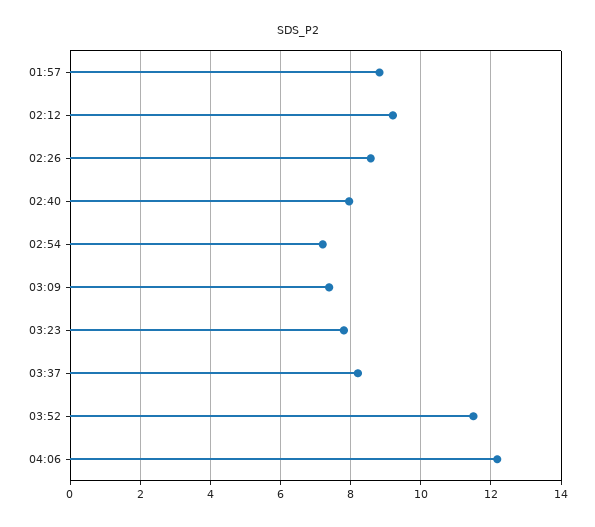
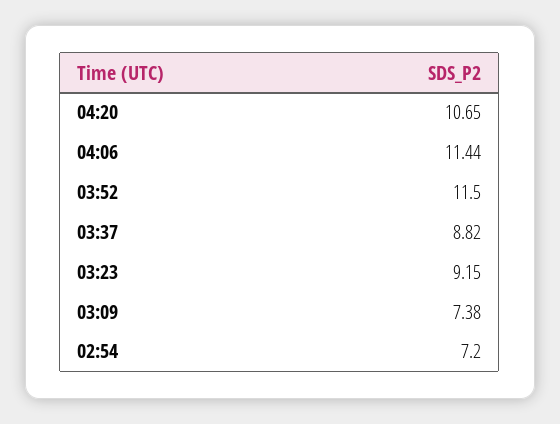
01:57: 8.8 -> none
02:12: 9.2 -> none
02:26: 8.6 -> none
02:40: 8 -> none
03:23: 7.8 -> 9.15
03:37: 8.2 -> 8.82
04:06: 12.2 -> 11.44
04:20: none -> 10.65

